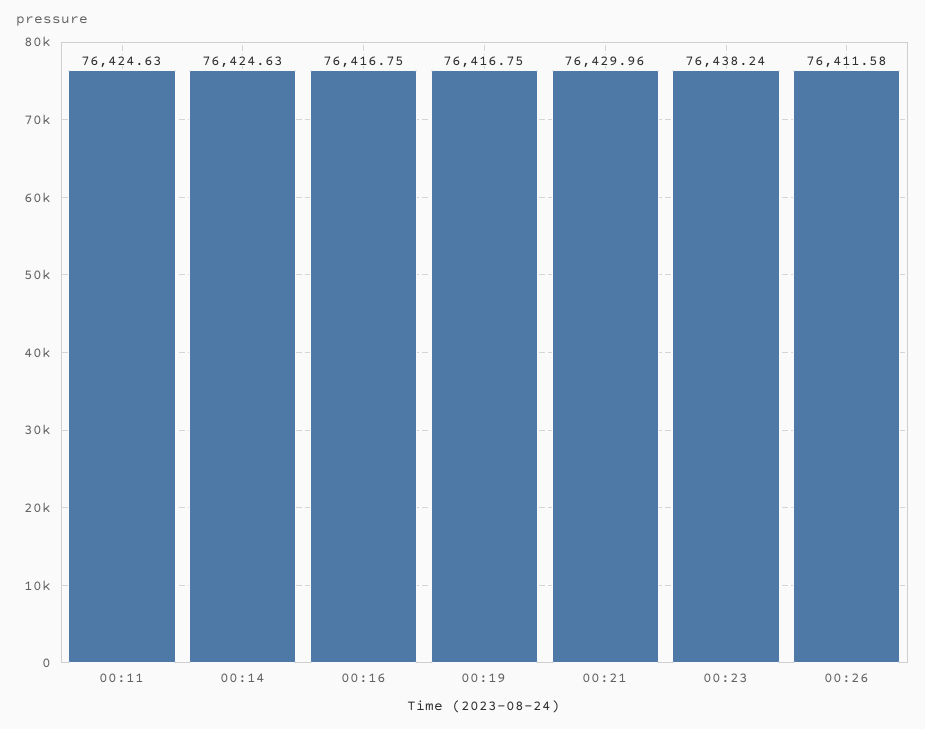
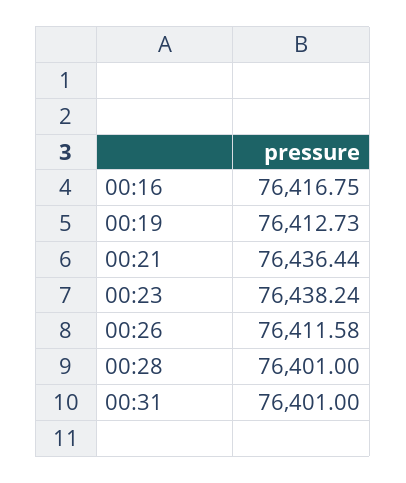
00:11: 76424.63 -> none
00:14: 76424.63 -> none
00:19: 76416.75 -> 76412.73
00:21: 76429.96 -> 76436.44
00:28: none -> 76401
00:31: none -> 76401

